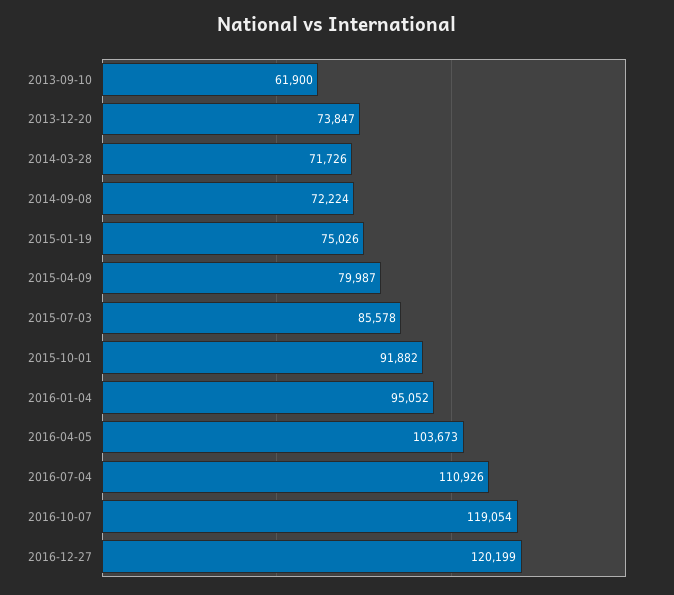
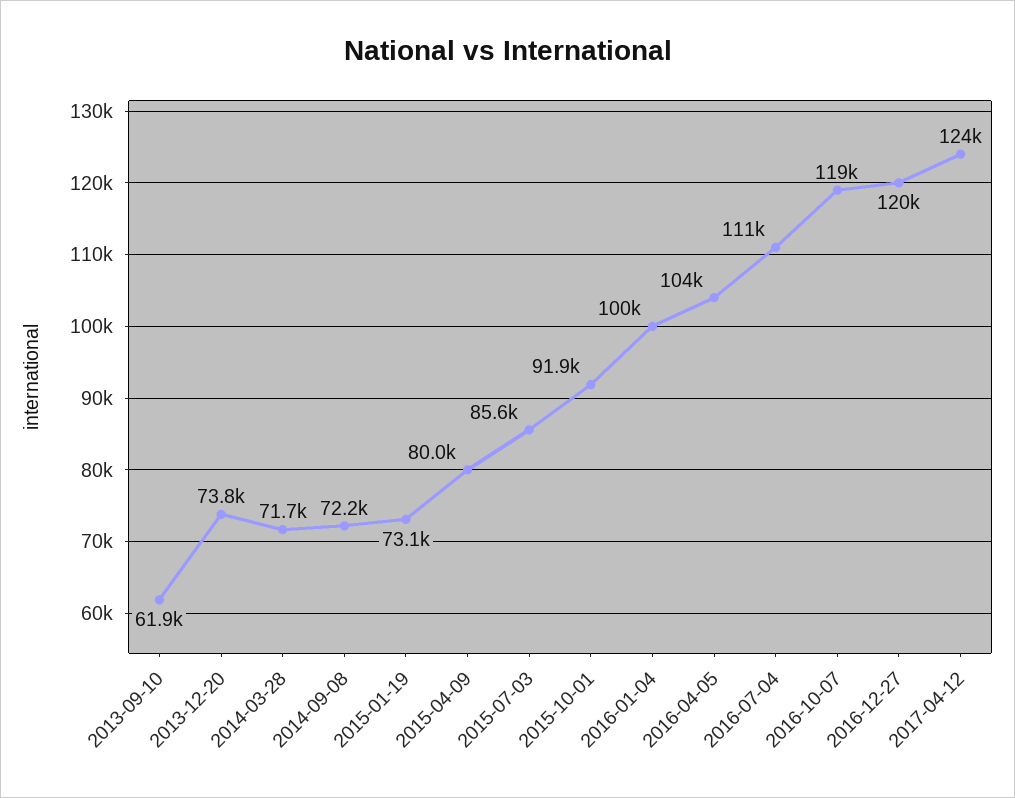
2015-01-19: 75026 -> 73100
2016-01-04: 95052 -> 100000
2017-04-12: none -> 124000

